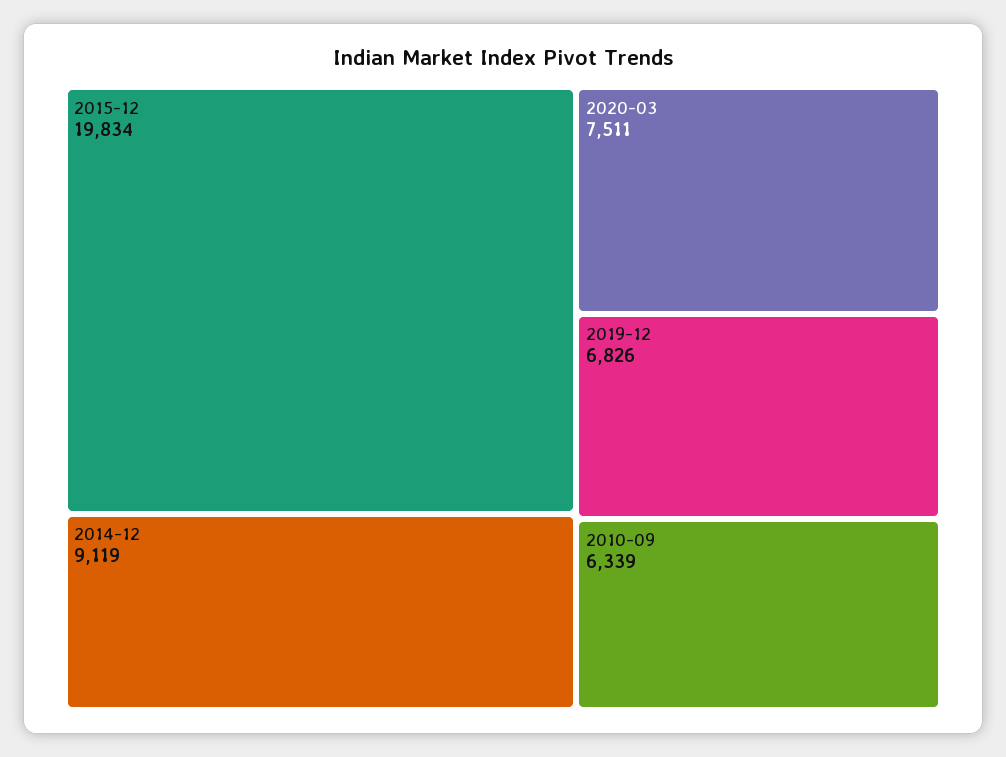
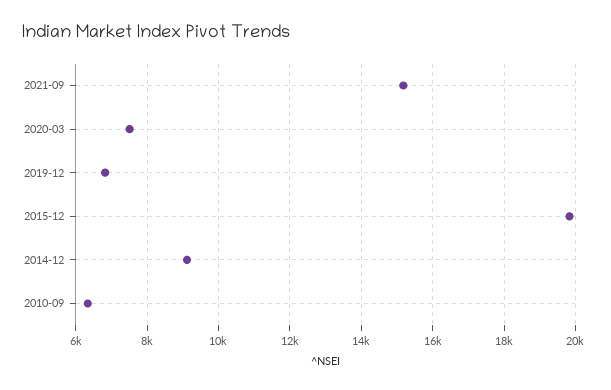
2021-09: none -> 15200

